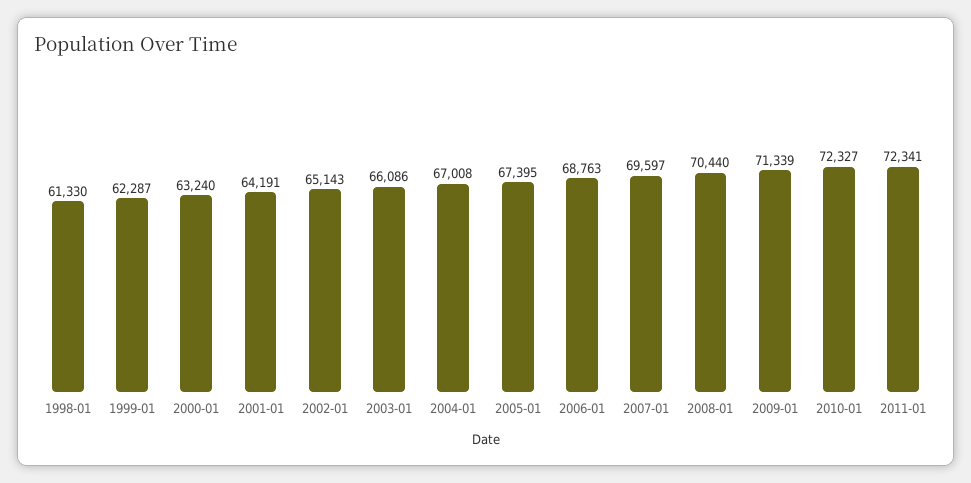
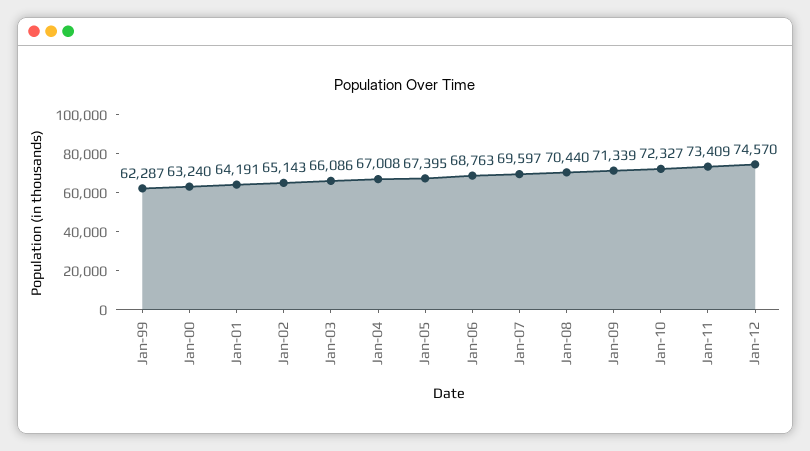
1998-01: 61330 -> none
2011-01: 72341 -> 73409
Jan-12: none -> 74570

